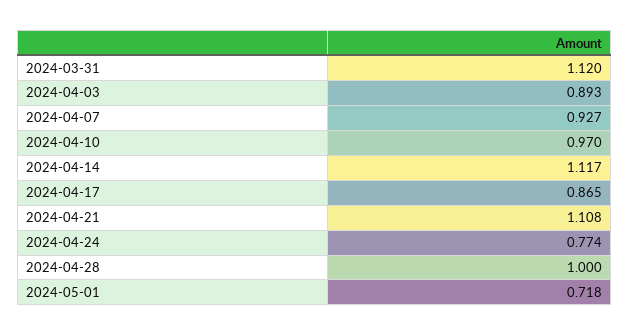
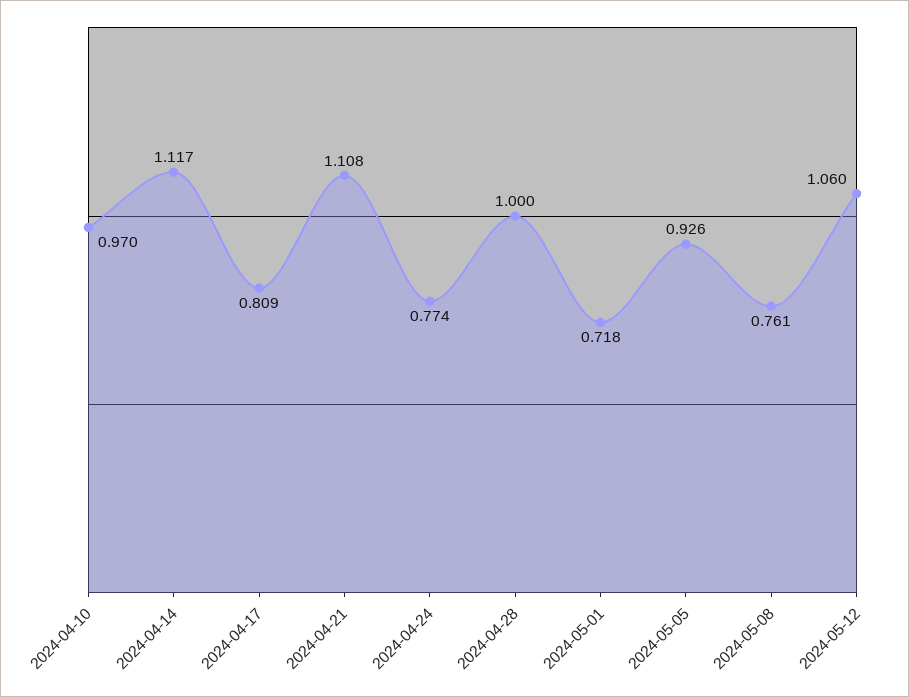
2024-03-31: 1.12 -> none
2024-04-03: 0.893 -> none
2024-04-07: 0.927 -> none
2024-04-17: 0.865 -> 0.809
2024-05-05: none -> 0.926
2024-05-08: none -> 0.761
2024-05-12: none -> 1.06

